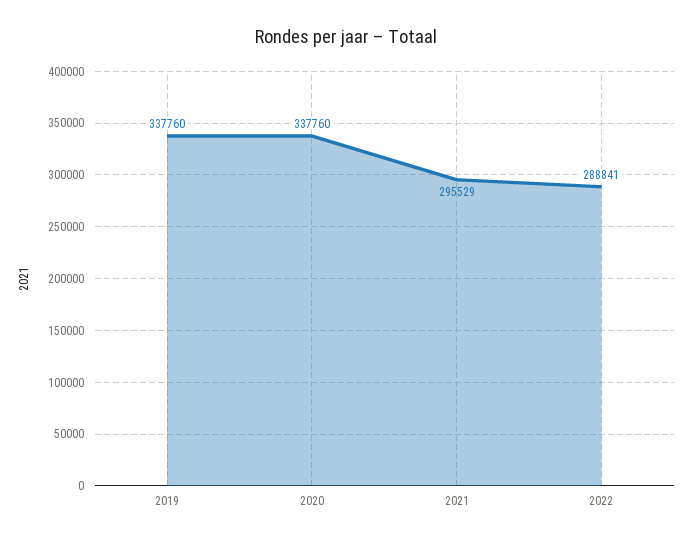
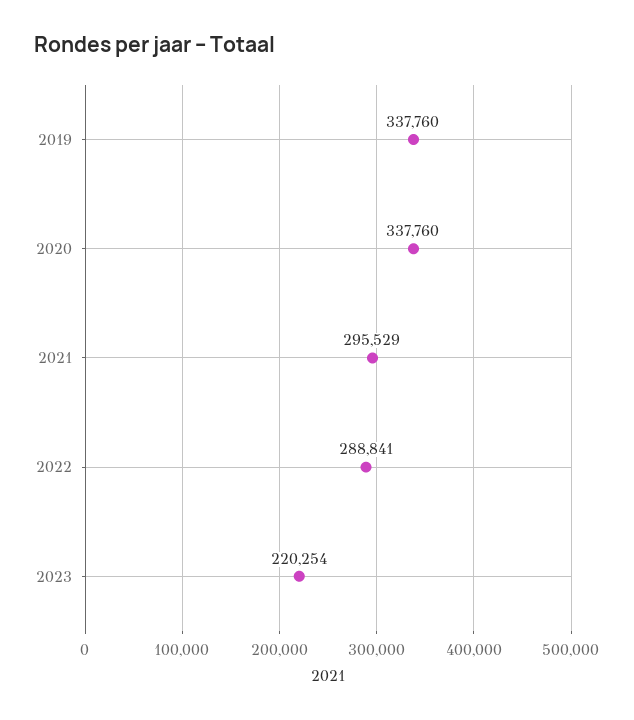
2023: none -> 220254

